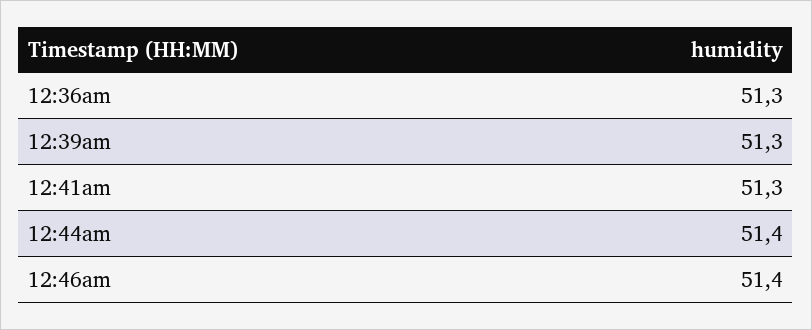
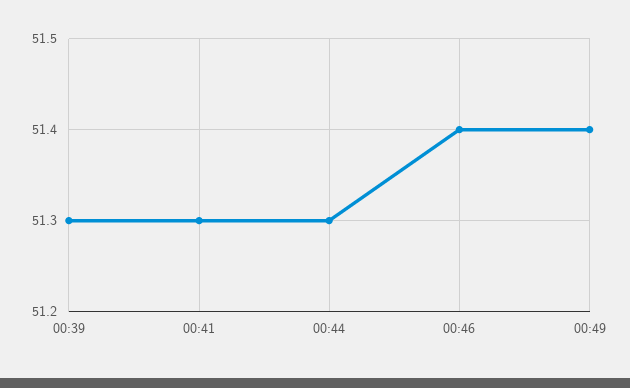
12:36am: 51.3 -> none
12:44am: 51.4 -> 51.3
00:49: none -> 51.4

